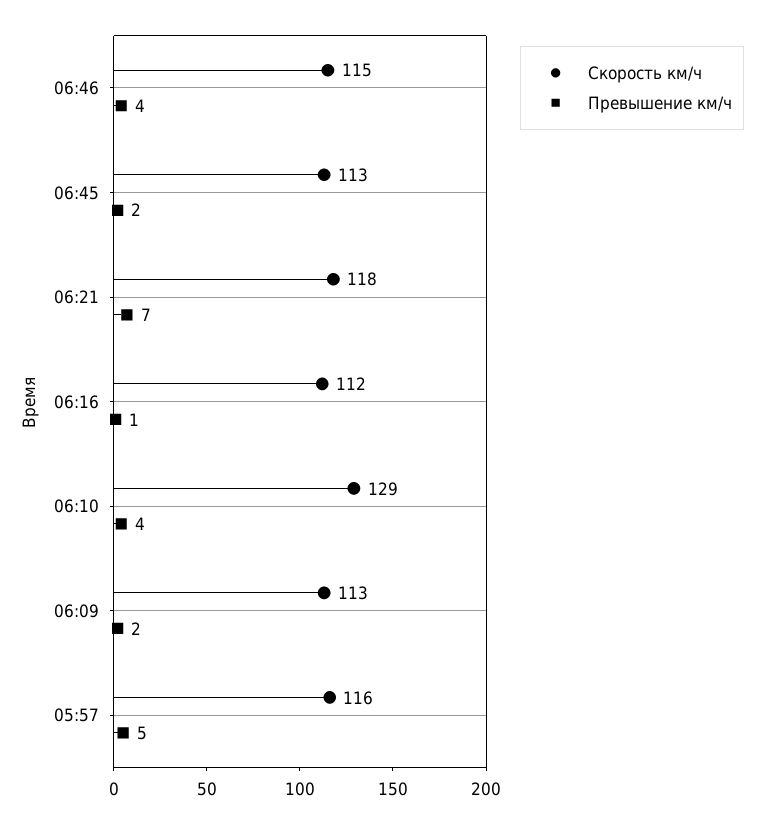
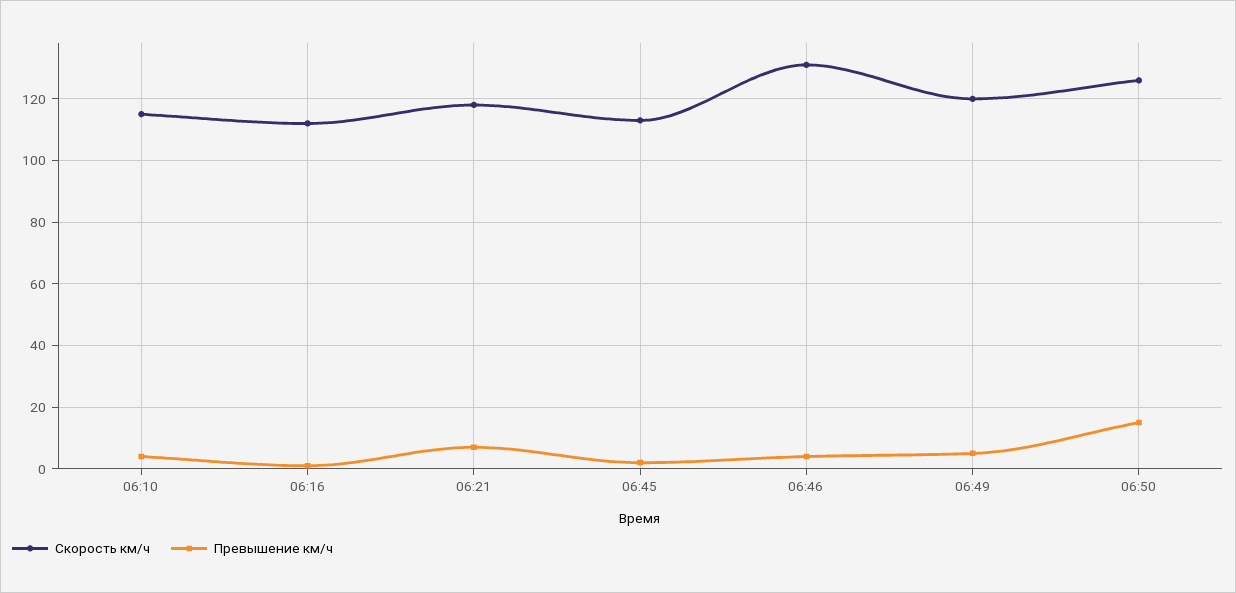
Скорость км/ч, 06:46: 115 -> 130
Скорость км/ч, 06:10: 129 -> 115
Скорость км/ч, 06:09: 113 -> none
Превышение км/ч, 06:09: 2 -> none
Скорость км/ч, 05:57: 116 -> none
Превышение км/ч, 05:57: 5 -> none
Скорость км/ч, 06:49: none -> 120
Превышение км/ч, 06:49: none -> 5
Скорость км/ч, 06:50: none -> 125
Превышение км/ч, 06:50: none -> 15

